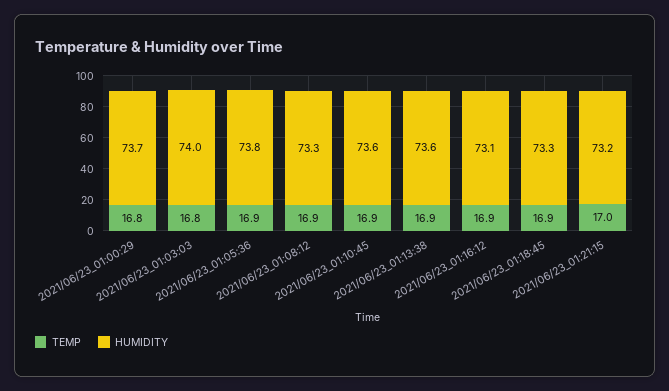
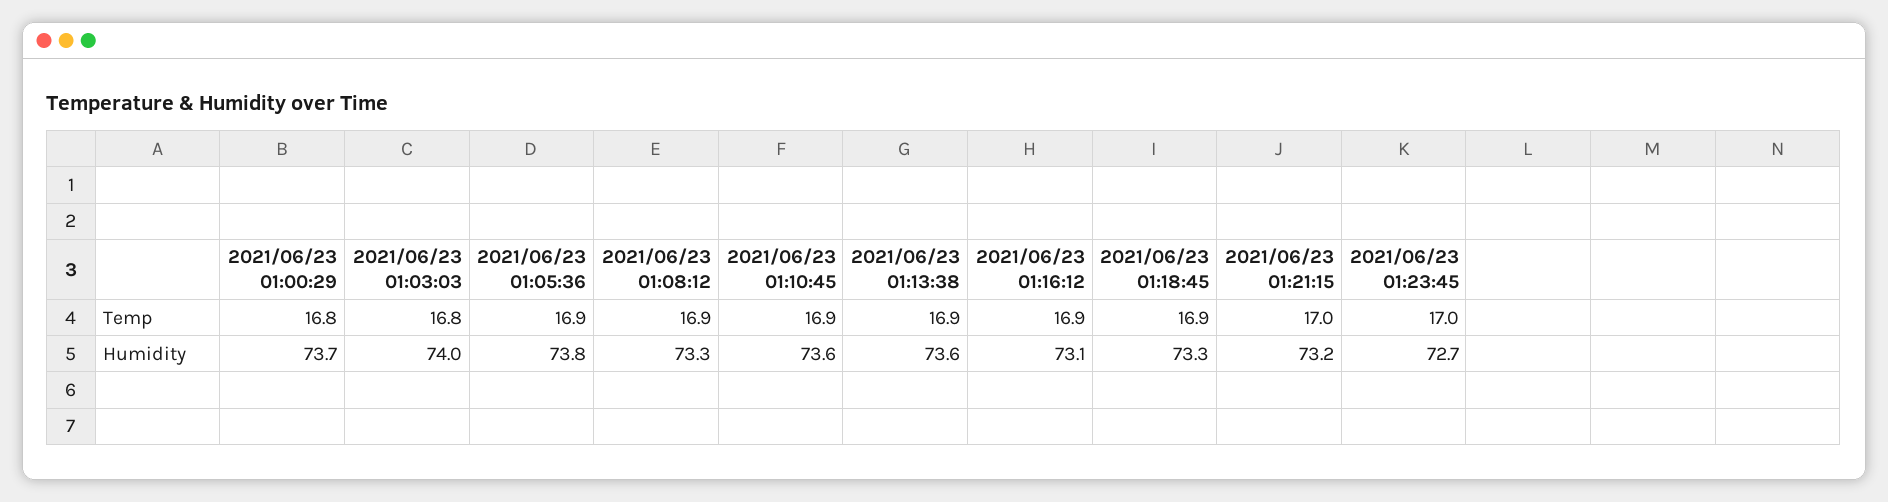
TEMP, 2021/06/23 01:23:45: none -> 17
HUMIDITY, 2021/06/23 01:23:45: none -> 72.7

